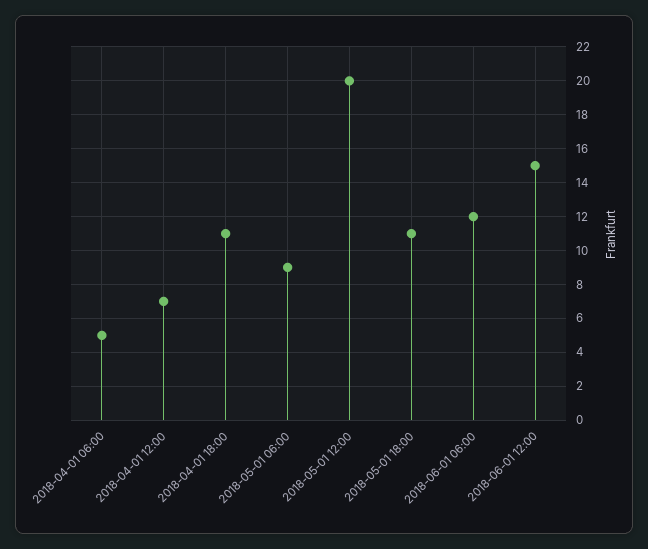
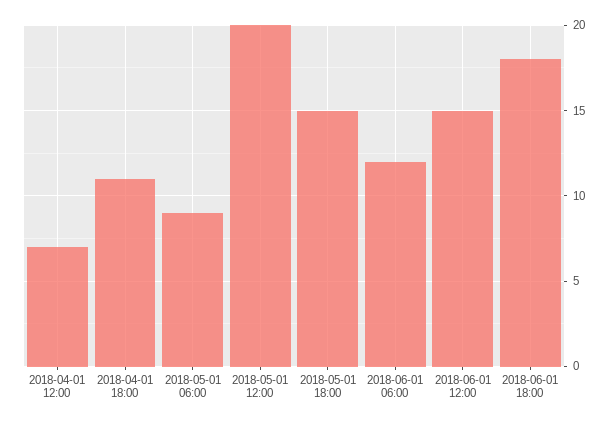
2018-04-01 06:00: 5 -> none
2018-05-01 18:00: 11 -> 15
2018-06-01 18:00: none -> 18

